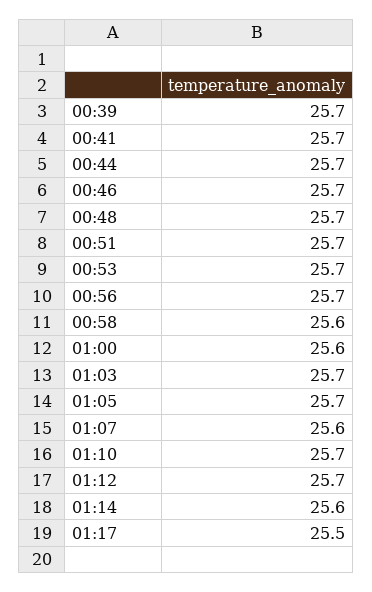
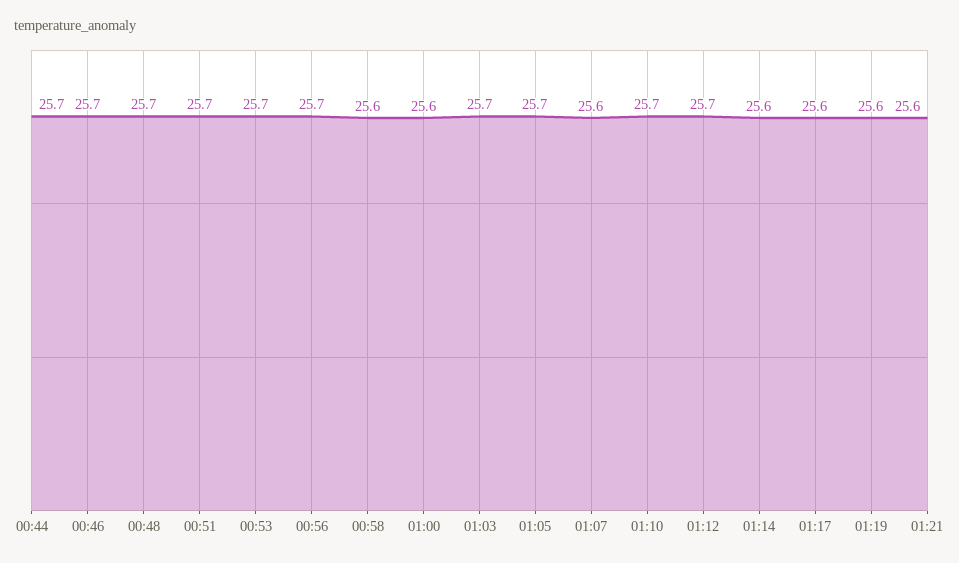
00:39: 25.7 -> none
00:41: 25.7 -> none
01:17: 25.5 -> 25.6
01:19: none -> 25.6
01:21: none -> 25.6

